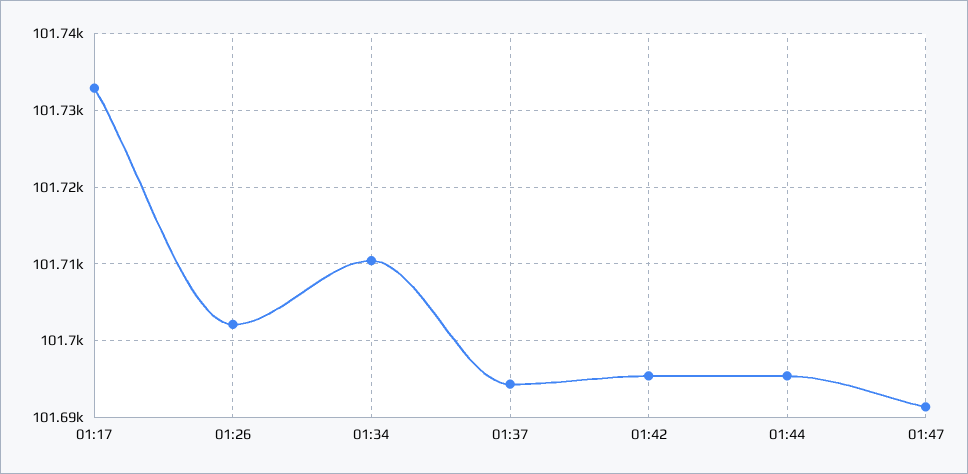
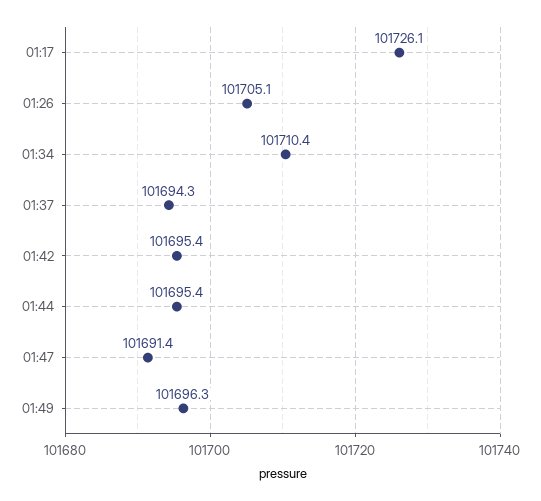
01:17: 101733 -> 101726.1
01:26: 101702 -> 101705.1
01:49: none -> 101696.3

